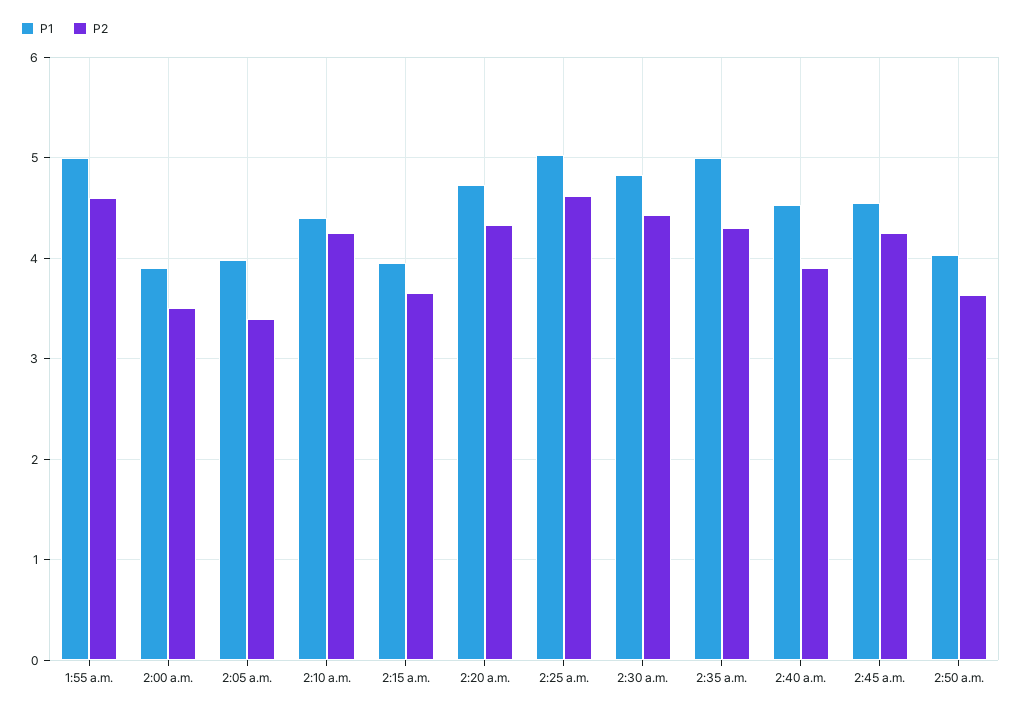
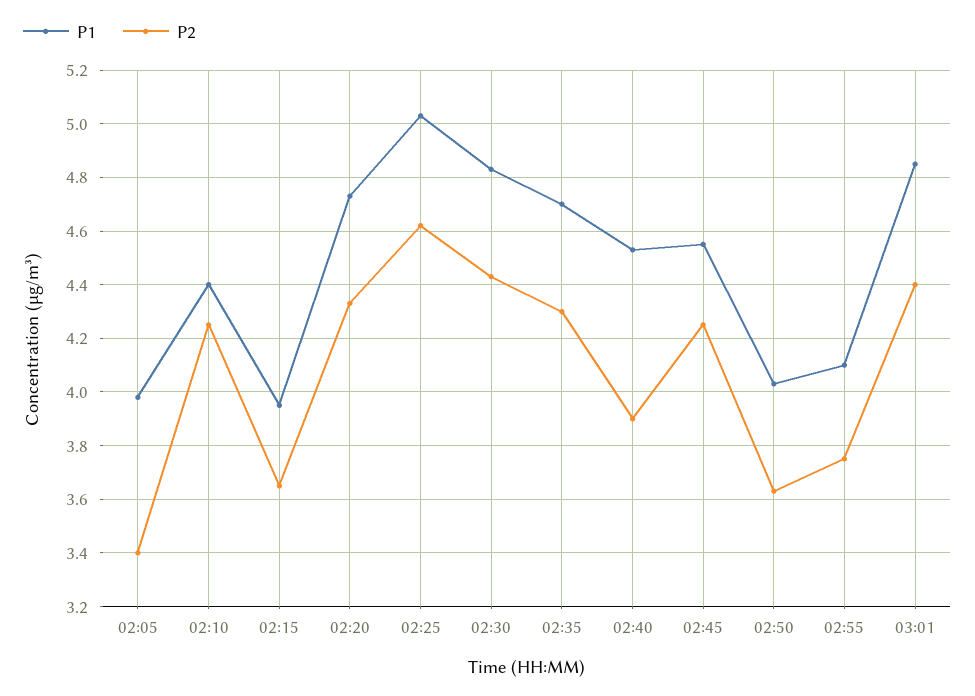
P1, 1:55 a.m.: 5 -> none
P2, 1:55 a.m.: 4.6 -> none
P1, 2:00 a.m.: 3.9 -> none
P2, 2:00 a.m.: 3.5 -> none
P1, 2:35 a.m.: 5 -> 4.7
P1, 02:55: none -> 4.1
P2, 02:55: none -> 3.75
P1, 03:01: none -> 4.85
P2, 03:01: none -> 4.4

